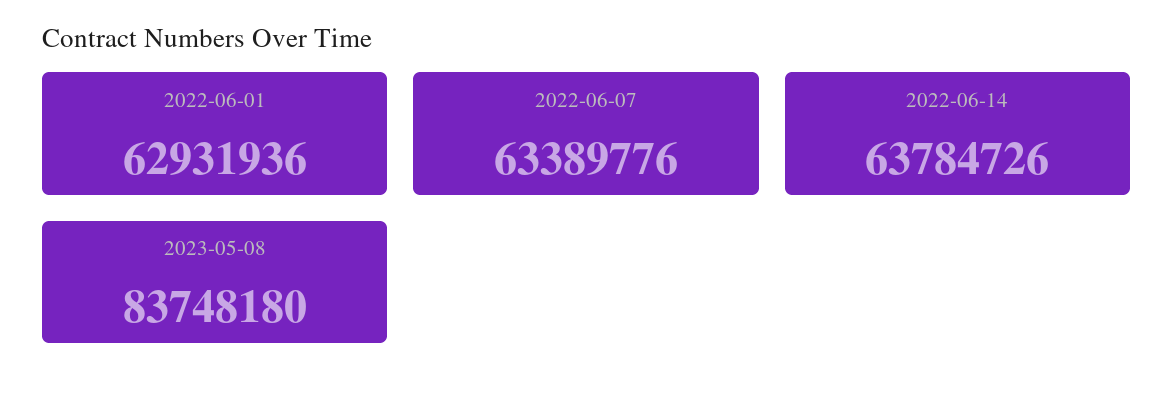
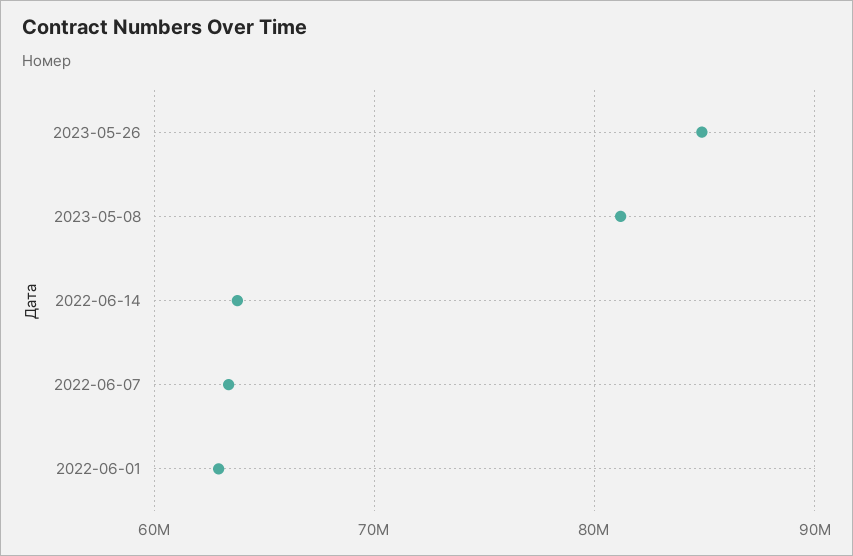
2023-05-08: 83748180 -> 81000000
2023-05-26: none -> 85000000

